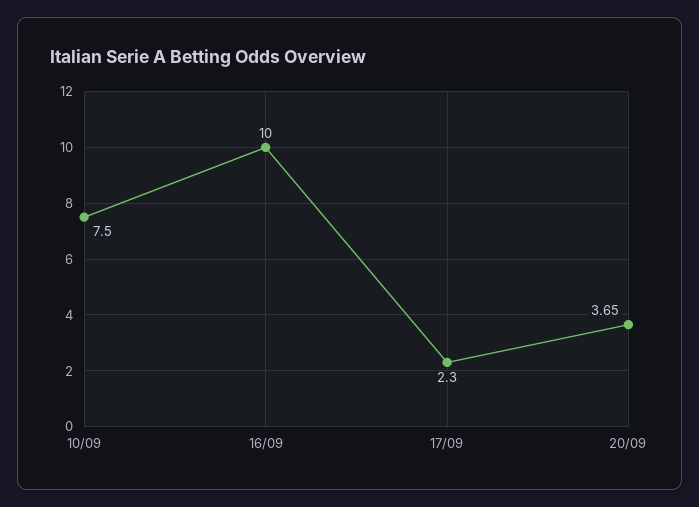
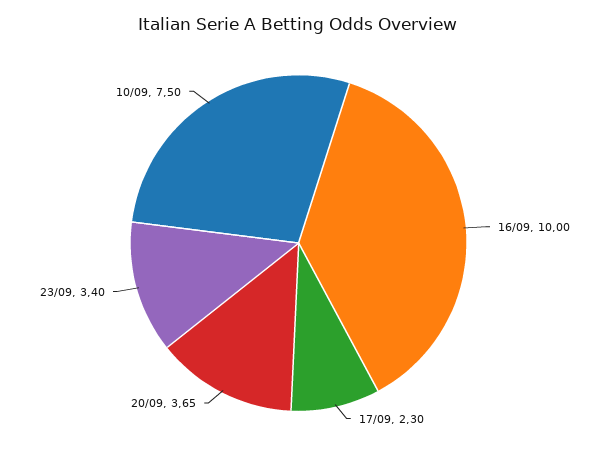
23/09: none -> 3.4

